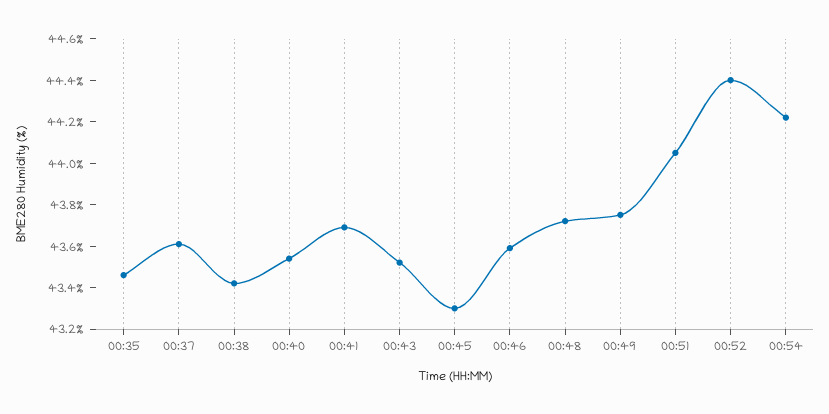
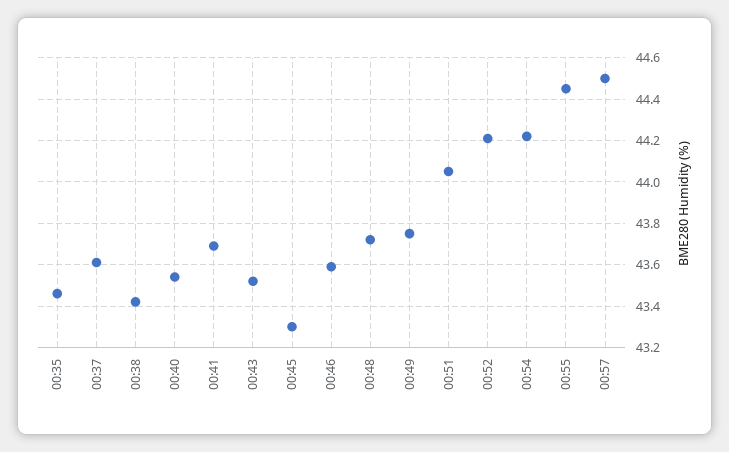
00:52: 44.4 -> 44.2
00:55: none -> 44.45
00:57: none -> 44.5

